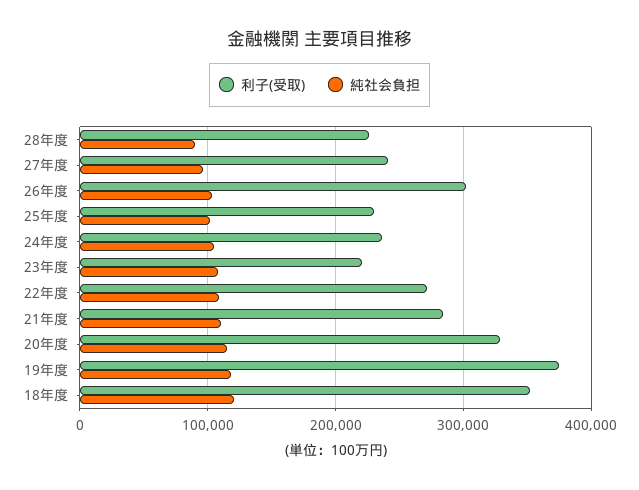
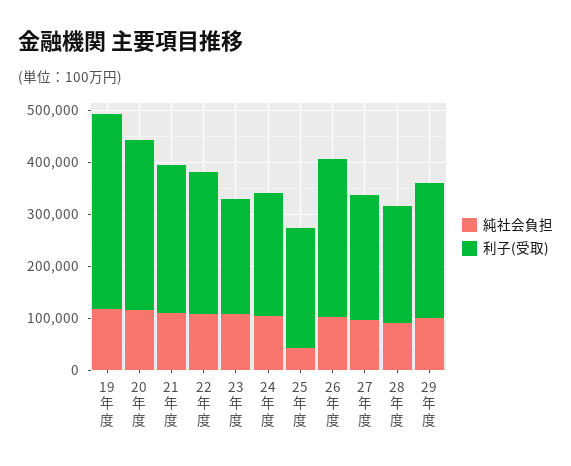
純社会負担, 25年度: 100000 -> 40000
利子(受取), 18年度: 350000 -> none
純社会負担, 18年度: 120000 -> none
純社会負担, 29年度: none -> 100000
利子(受取), 29年度: none -> 260000

